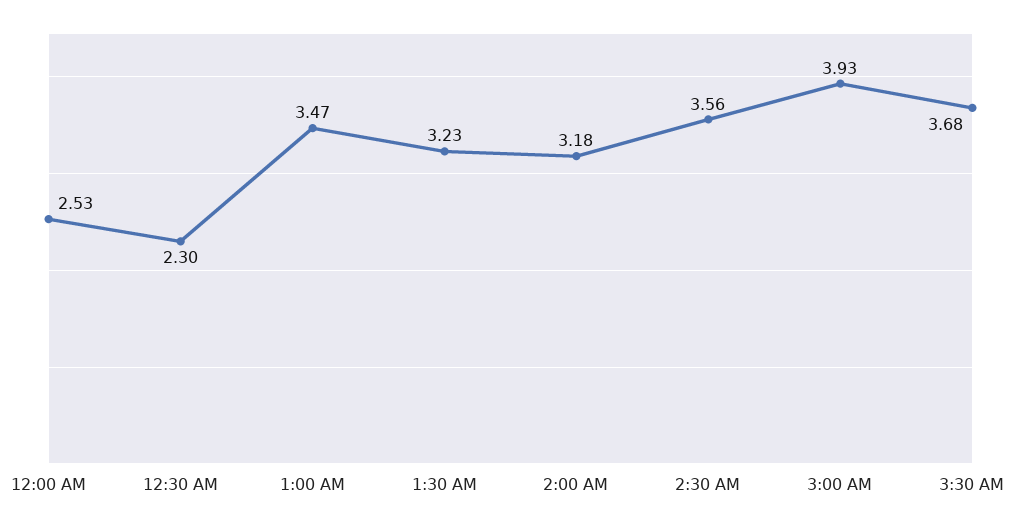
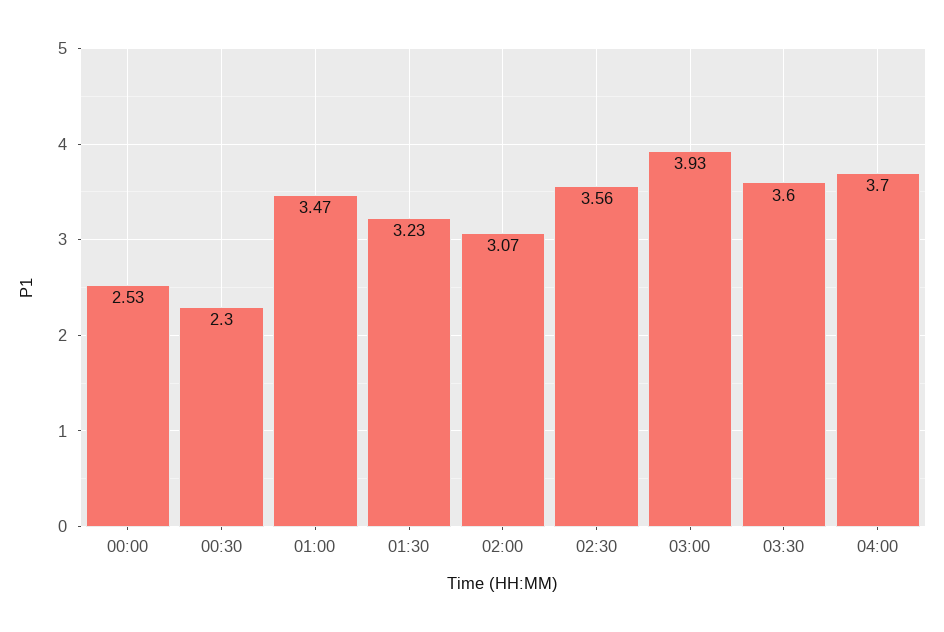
2:00 AM: 3.18 -> 3.07
3:30 AM: 3.68 -> 3.6
04:00: none -> 3.7

